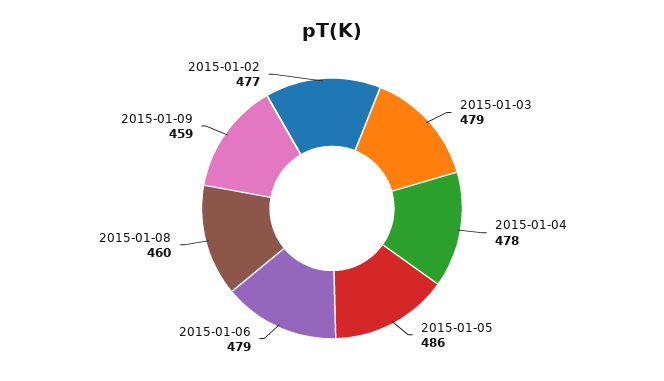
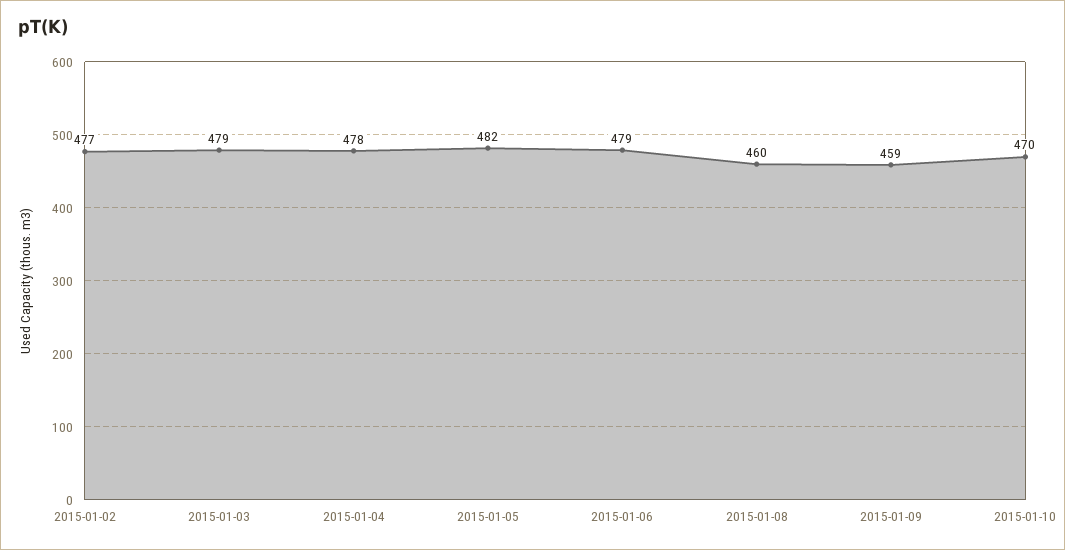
2015-01-05: 486 -> 482
2015-01-10: none -> 470

